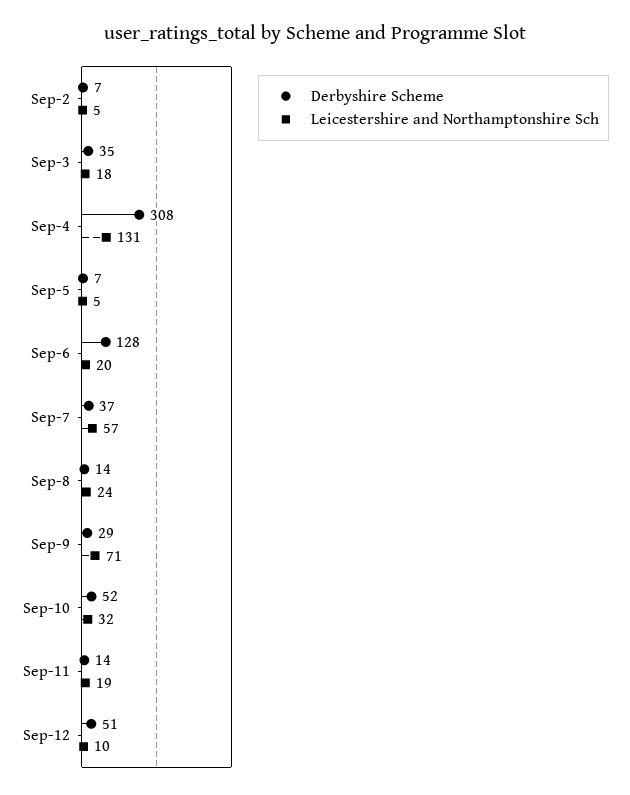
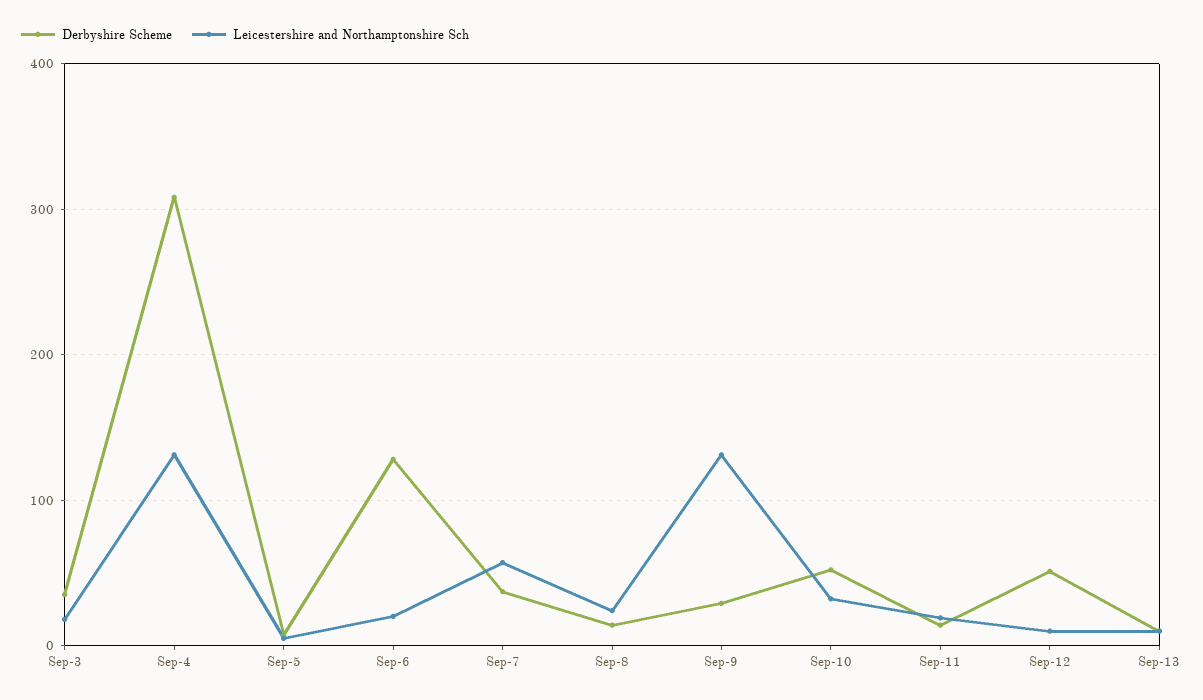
Derbyshire Scheme, Sep-2: 7 -> none
Leicestershire and Northamptonshire Sch, Sep-2: 5 -> none
Leicestershire and Northamptonshire Sch, Sep-9: 71 -> 130
Derbyshire Scheme, Sep-13: none -> 10
Leicestershire and Northamptonshire Sch, Sep-13: none -> 10

